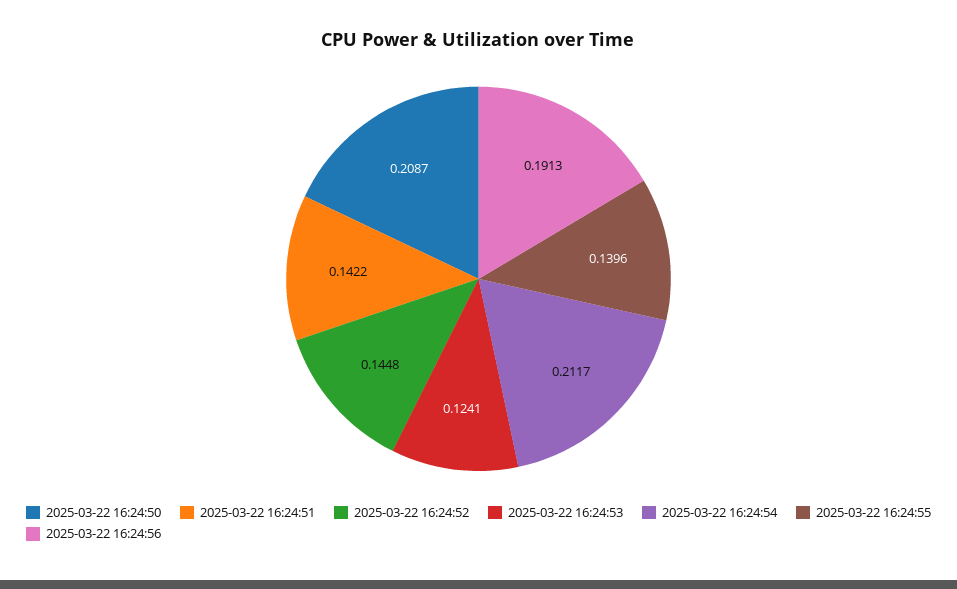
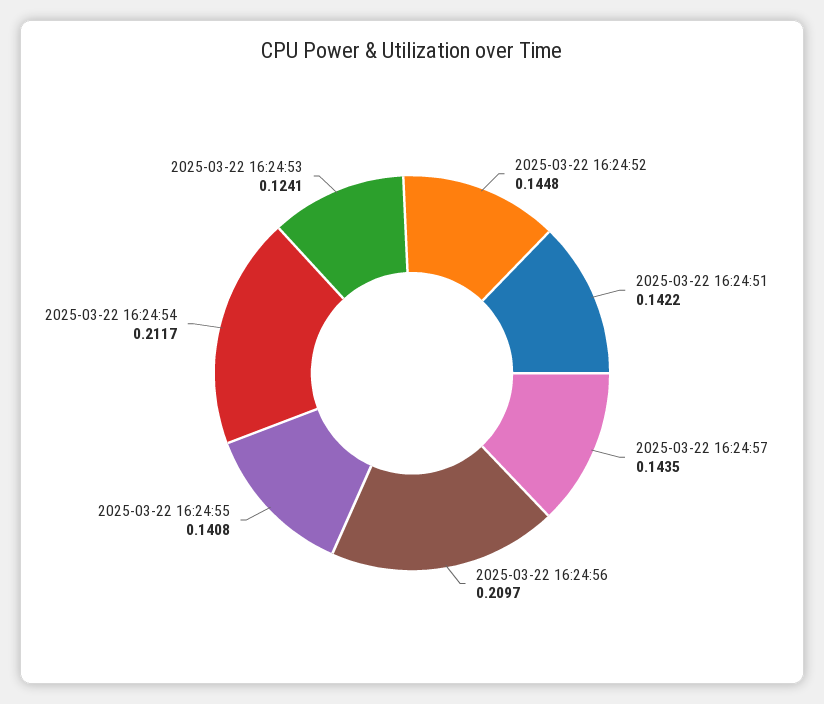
2025-03-22 16:24:50: 0.2087 -> none
2025-03-22 16:24:55: 0.1396 -> 0.1408
2025-03-22 16:24:56: 0.1913 -> 0.2097
2025-03-22 16:24:57: none -> 0.1435

